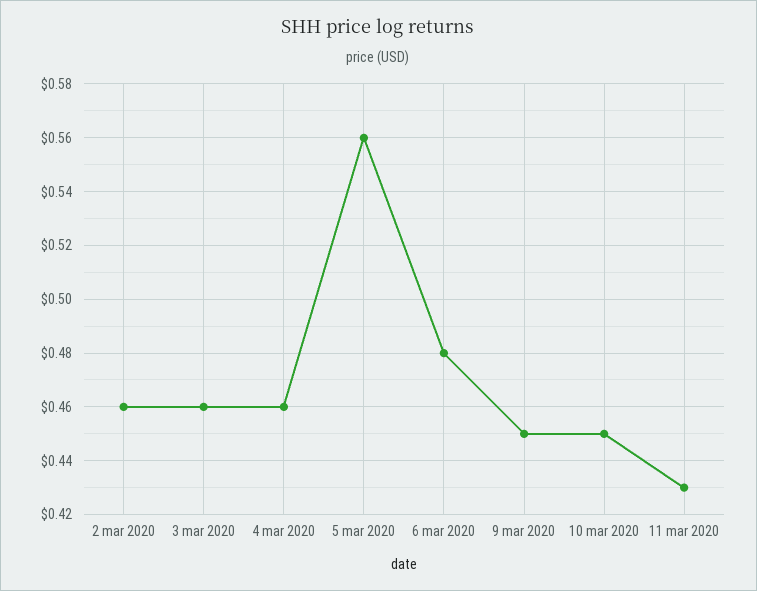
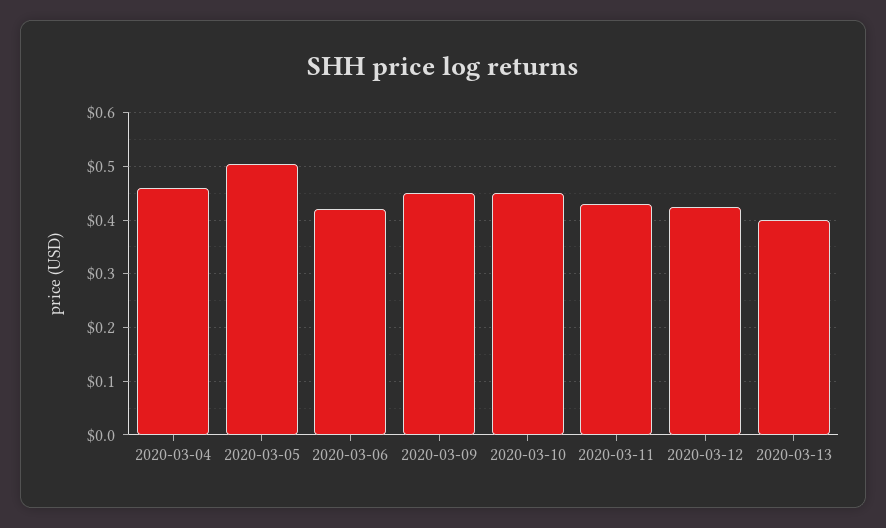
2 mar 2020: 0.46 -> none
3 mar 2020: 0.46 -> none
5 mar 2020: 0.56 -> 0.5
6 mar 2020: 0.48 -> 0.42
2020-03-12: none -> 0.42
2020-03-13: none -> 0.4

